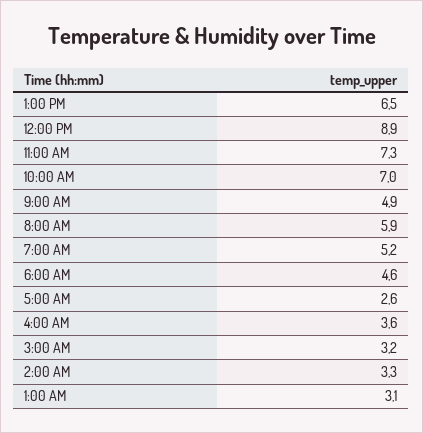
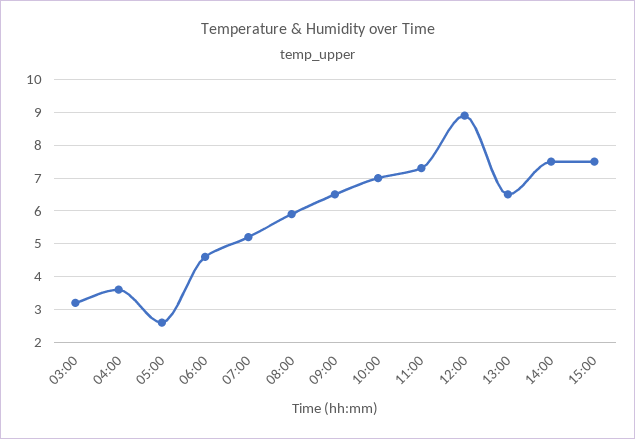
9:00 AM: 4.9 -> 6.5
2:00 AM: 3.3 -> none
1:00 AM: 3.1 -> none
14:00: none -> 7.5
15:00: none -> 7.5

